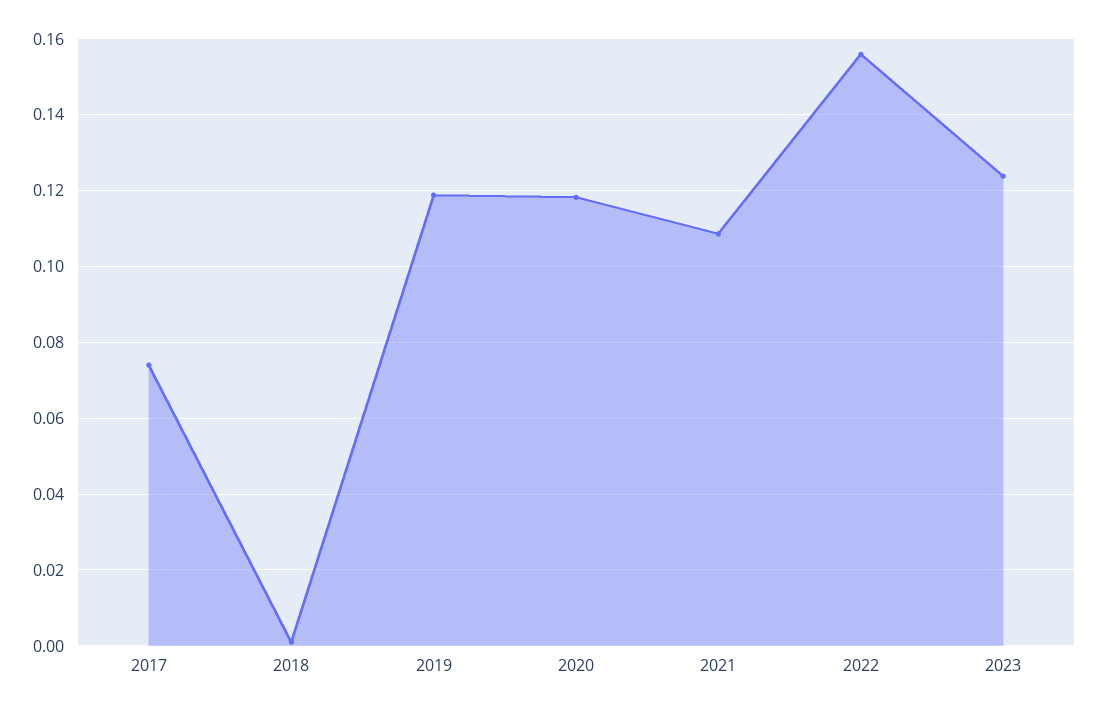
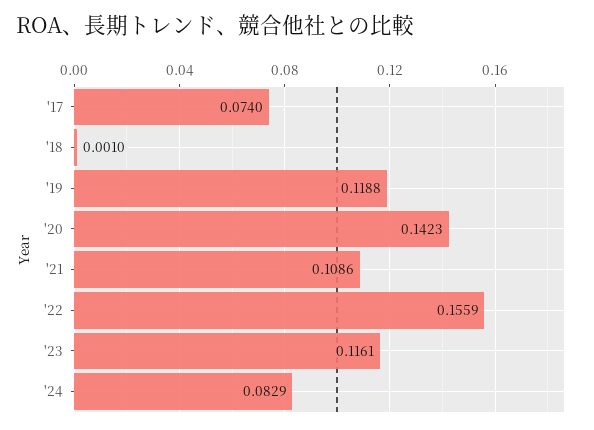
2020: 0.118 -> 0.1423
2023: 0.124 -> 0.1161
'24: none -> 0.0829

